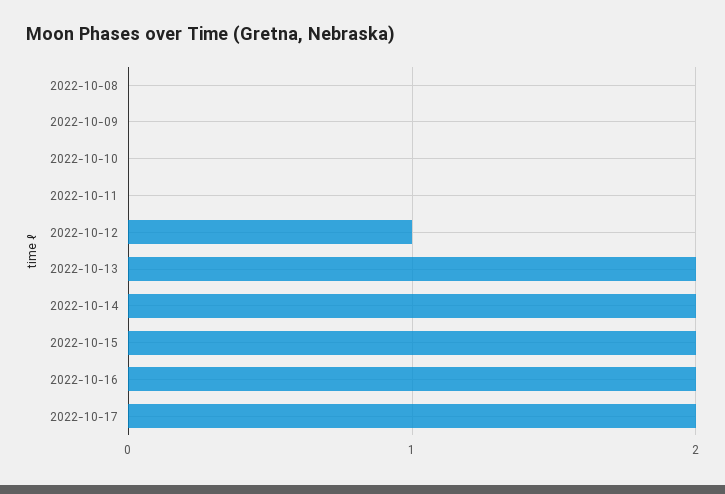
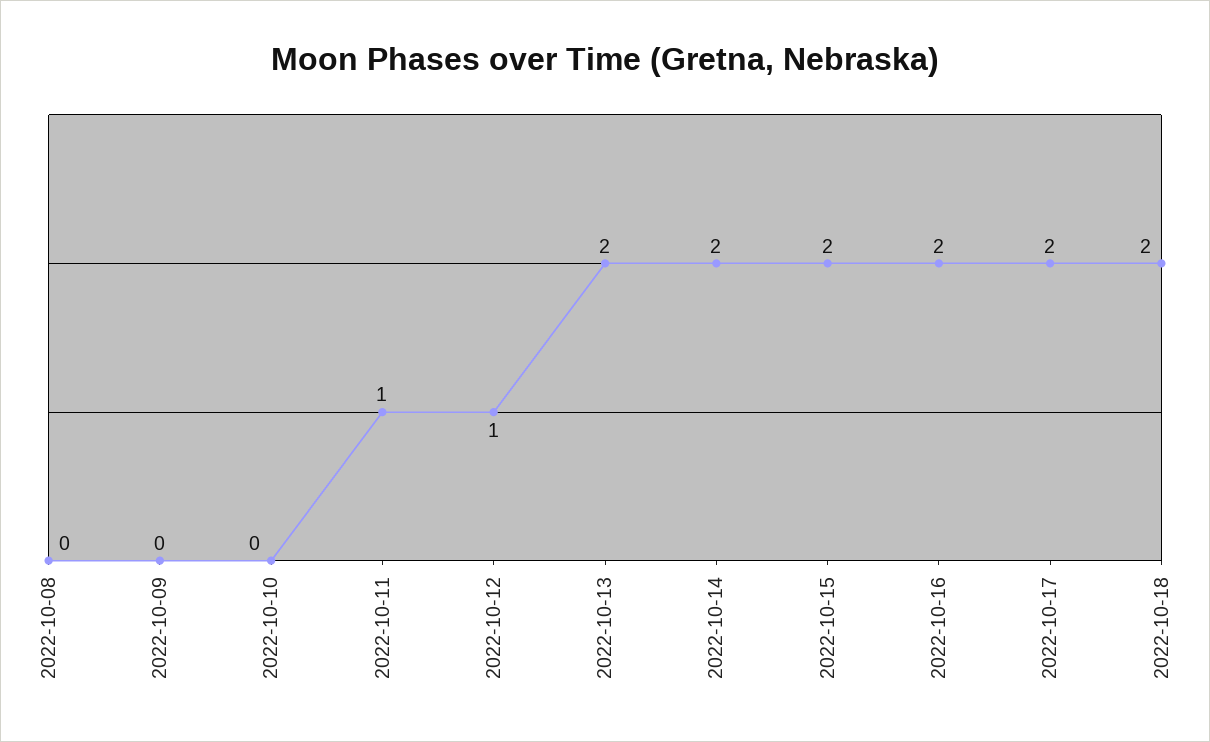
2022-10-11: 0 -> 1
2022-10-18: none -> 2

